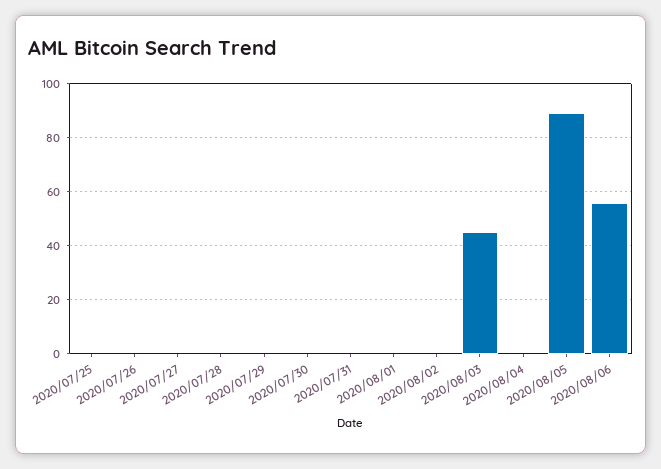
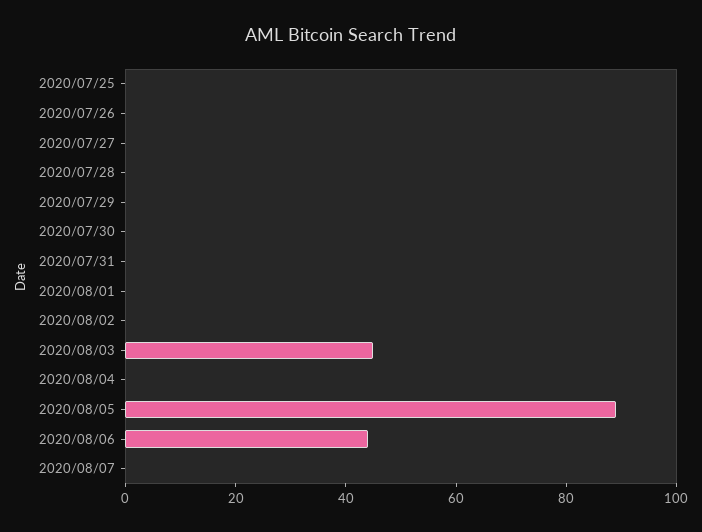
2020/08/06: 55 -> 45
2020/08/07: none -> 0

